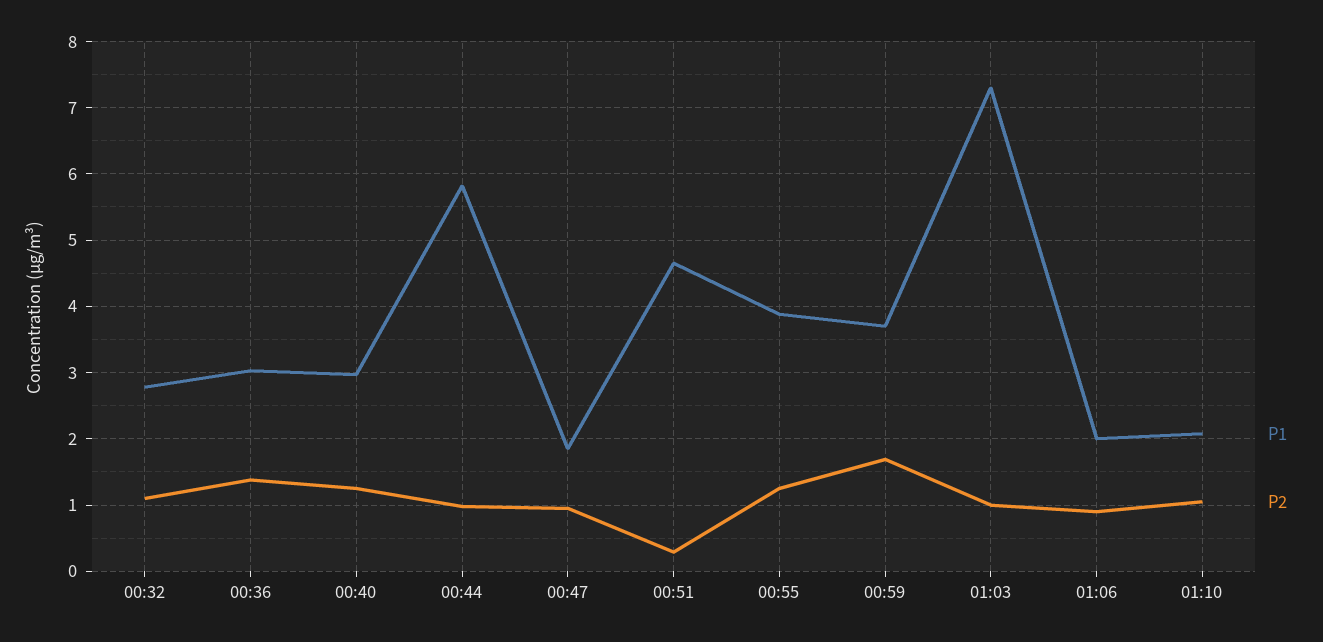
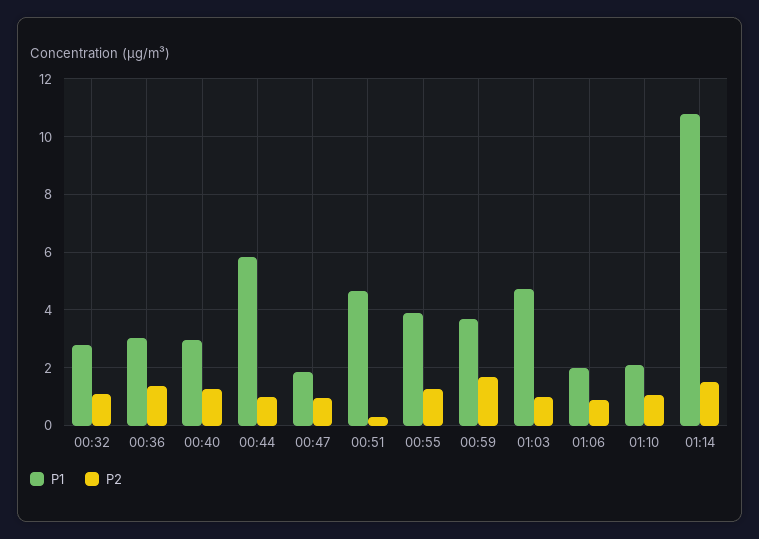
P1, 01:03: 7.3 -> 4.75
P1, 01:14: none -> 10.75
P2, 01:14: none -> 1.5

